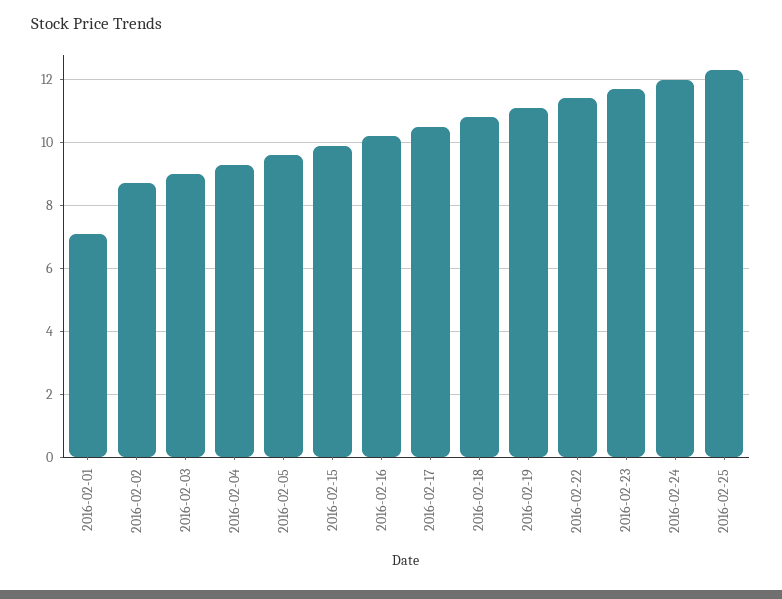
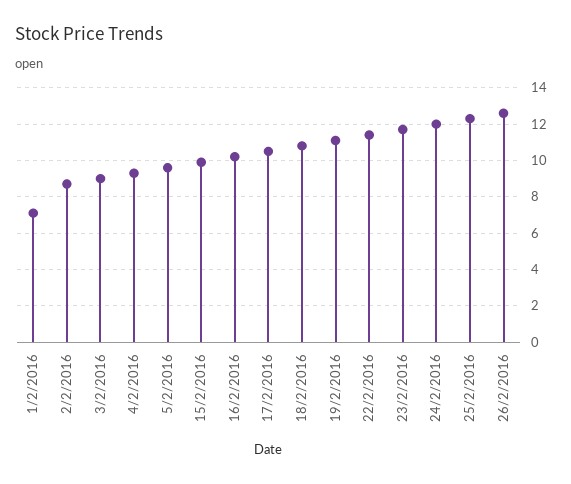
26/2/2016: none -> 12.5

